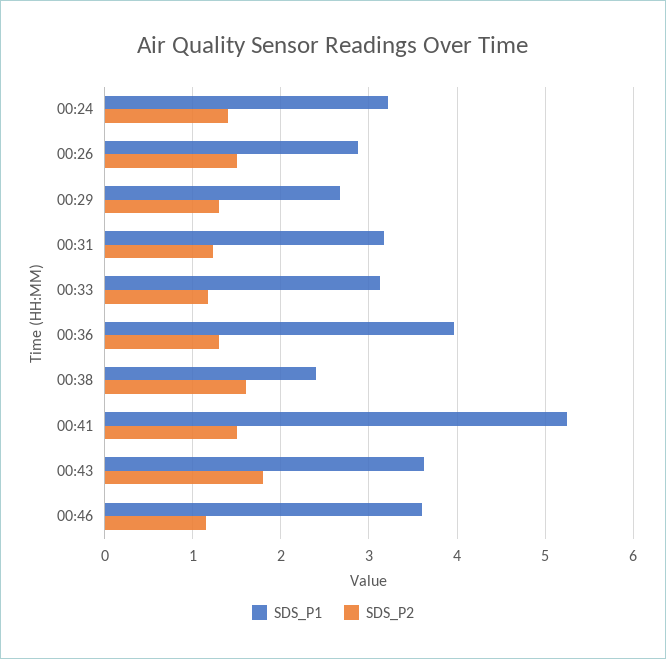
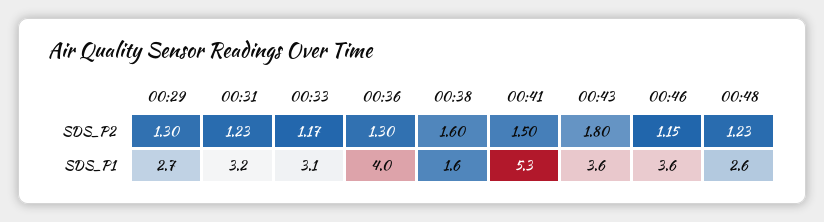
SDS_P1, 00:24: 3.2 -> none
SDS_P2, 00:24: 1.4 -> none
SDS_P1, 00:26: 2.9 -> none
SDS_P2, 00:26: 1.5 -> none
SDS_P1, 00:38: 2.4 -> 1.6
SDS_P2, 00:48: none -> 1.23
SDS_P1, 00:48: none -> 2.6

